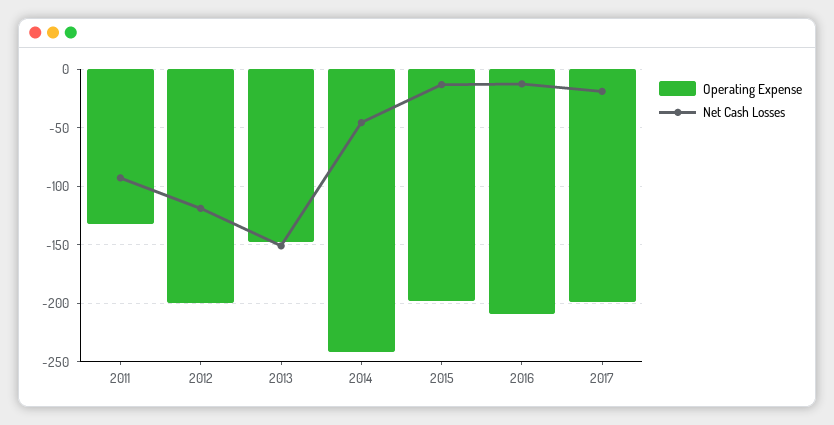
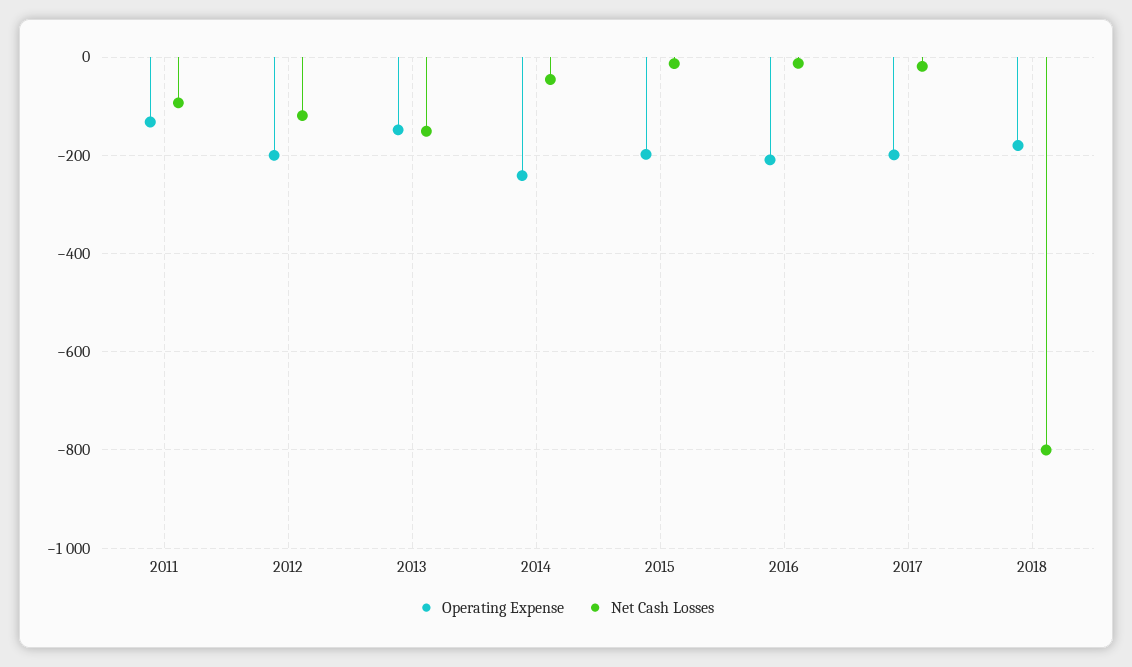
Operating Expense, 2018: none -> -180
Net Cash Losses, 2018: none -> -800

